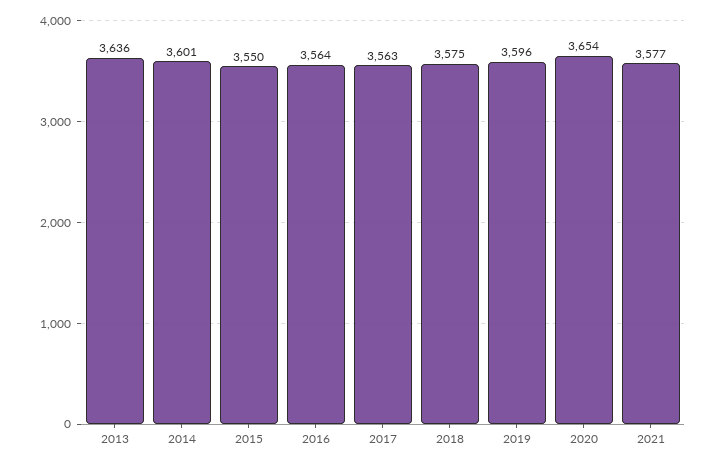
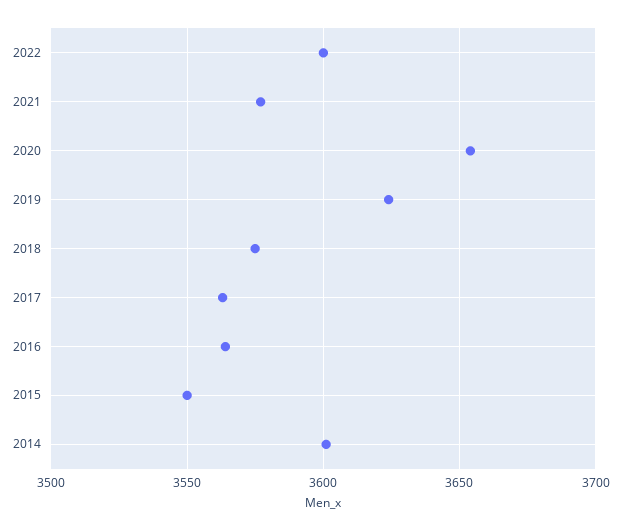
2013: 3636 -> none
2019: 3596 -> 3625
2022: none -> 3600

